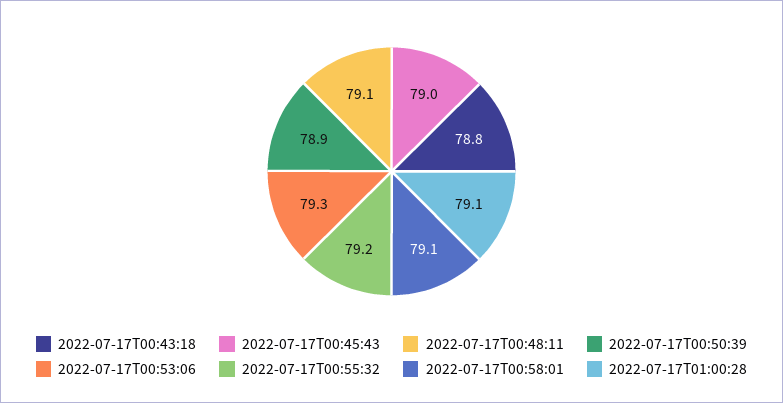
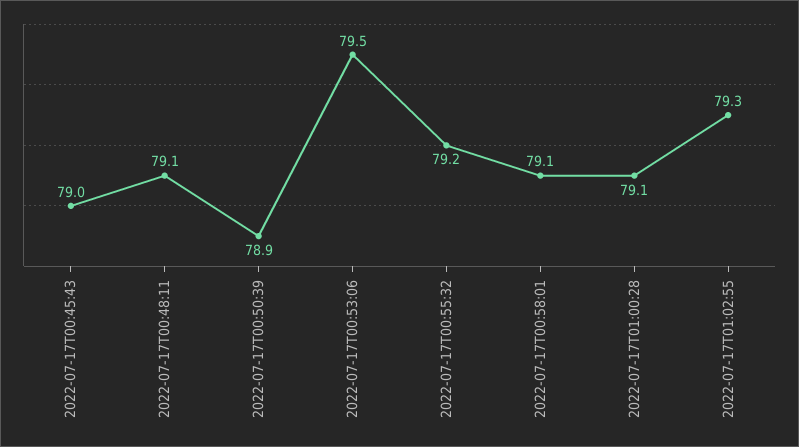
2022-07-17T00:43:18: 78.8 -> none
2022-07-17T00:53:06: 79.3 -> 79.5
2022-07-17T01:02:55: none -> 79.3

